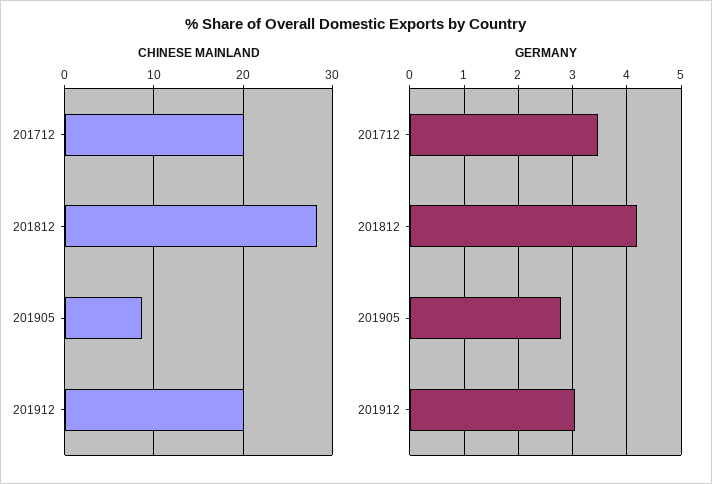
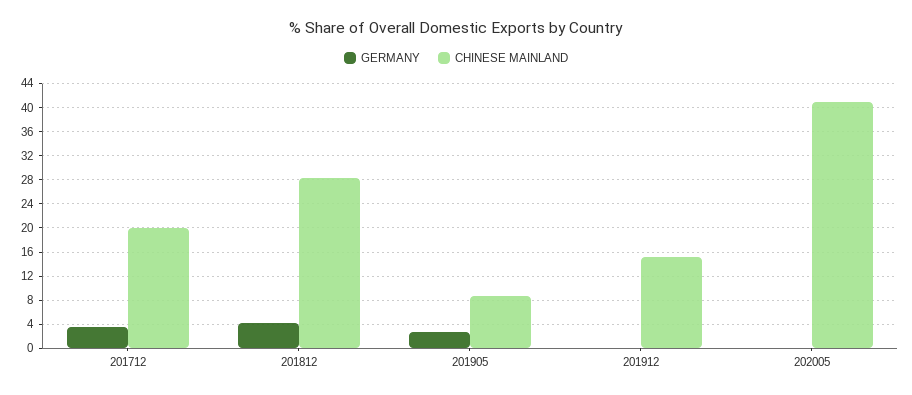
CHINESE MAINLAND, 201912: 20 -> 15
GERMANY, 201912: 3 -> 0
GERMANY, 202005: none -> 0
CHINESE MAINLAND, 202005: none -> 41

